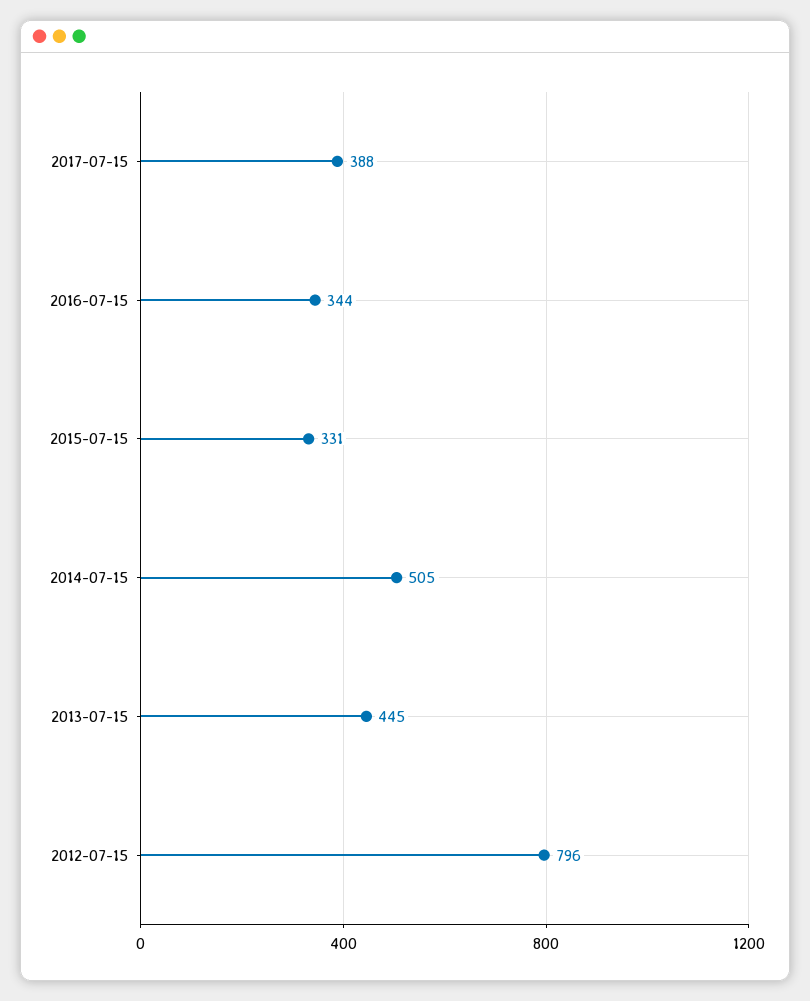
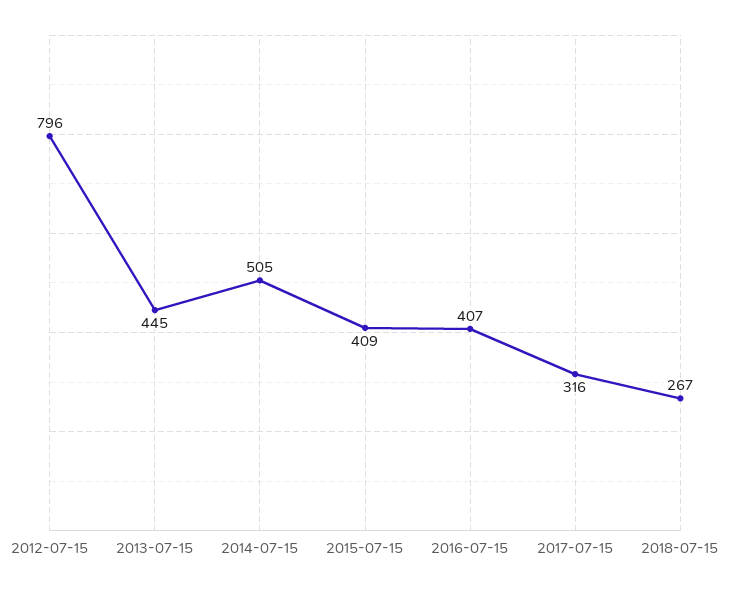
2017-07-15: 388 -> 316
2016-07-15: 344 -> 407
2015-07-15: 331 -> 409
2018-07-15: none -> 267

